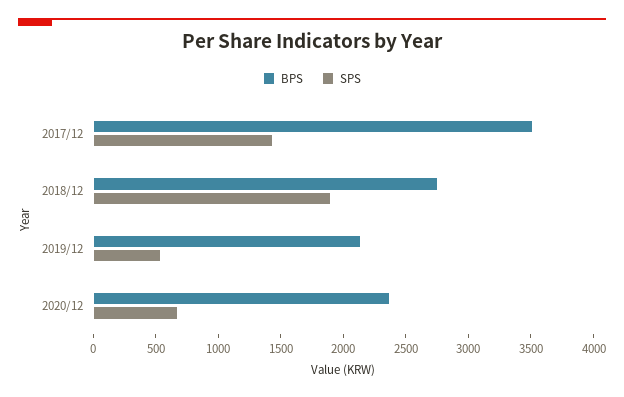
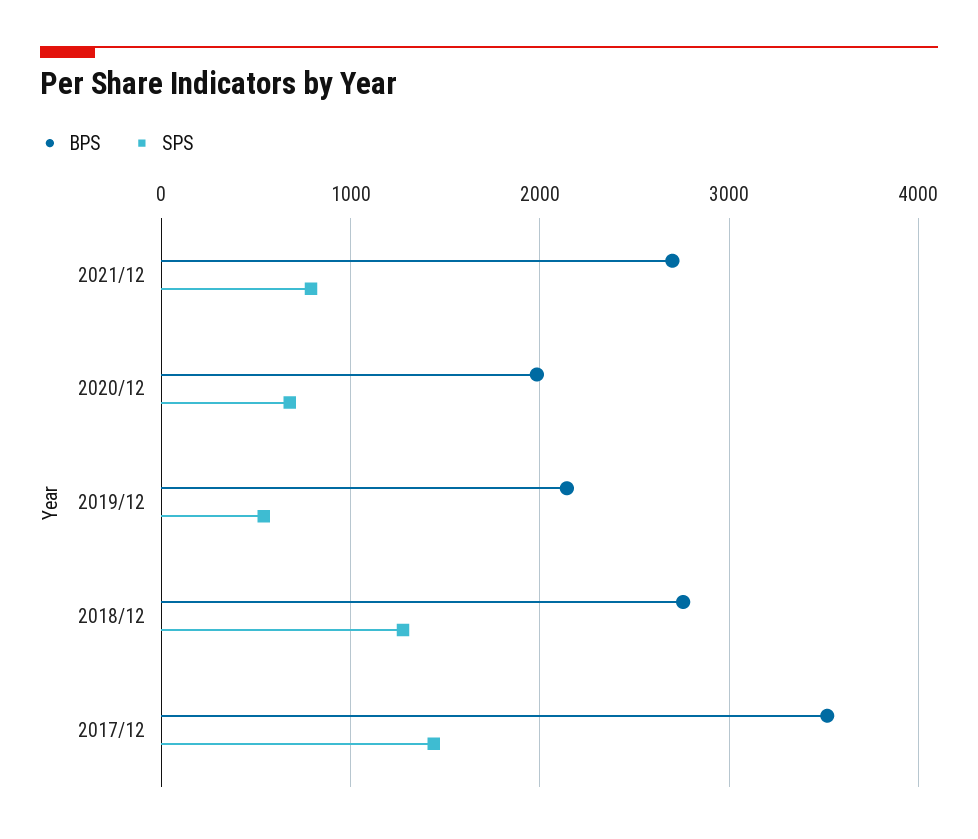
SPS, 2018/12: 1900 -> 1300
BPS, 2020/12: 2400 -> 2000
BPS, 2021/12: none -> 2700
SPS, 2021/12: none -> 800

